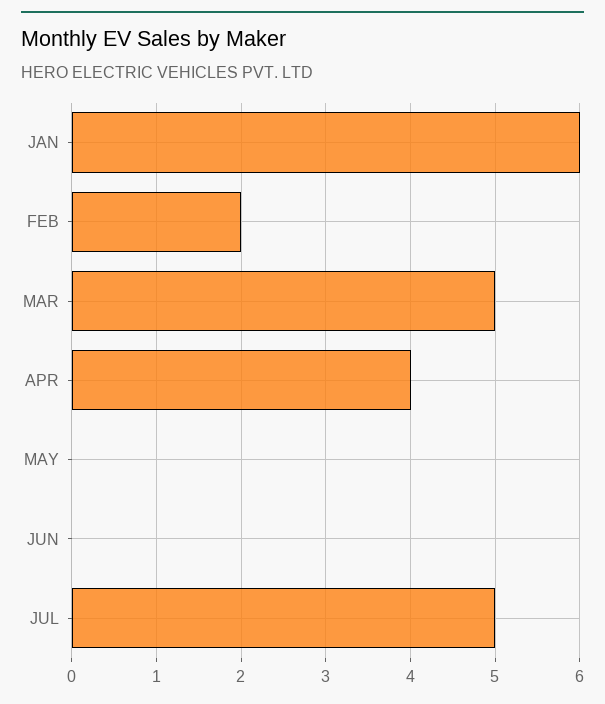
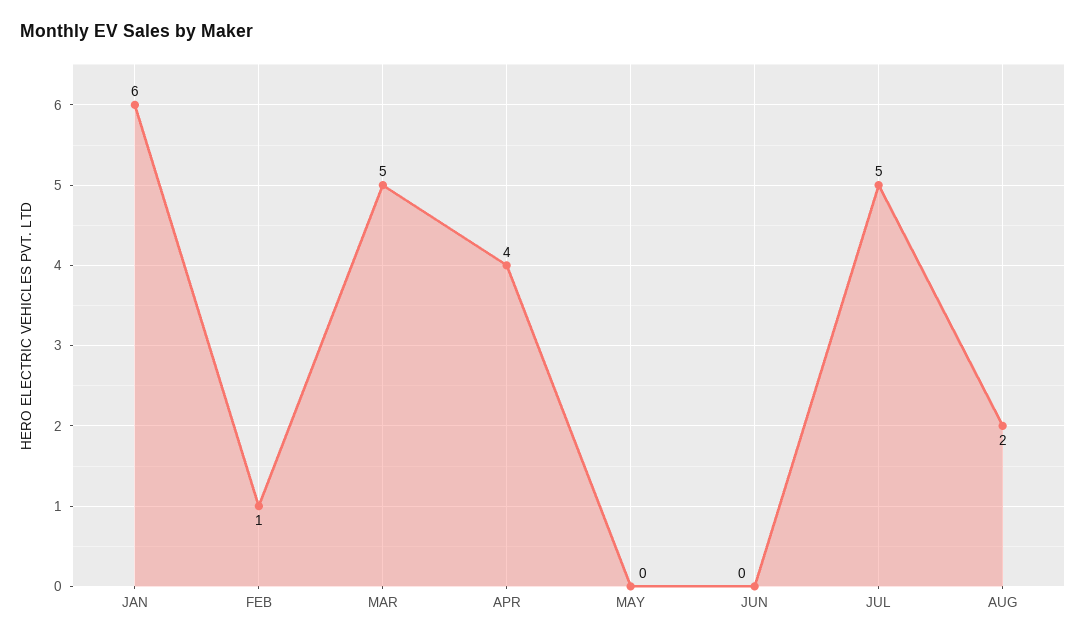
FEB: 2 -> 1
AUG: none -> 2

